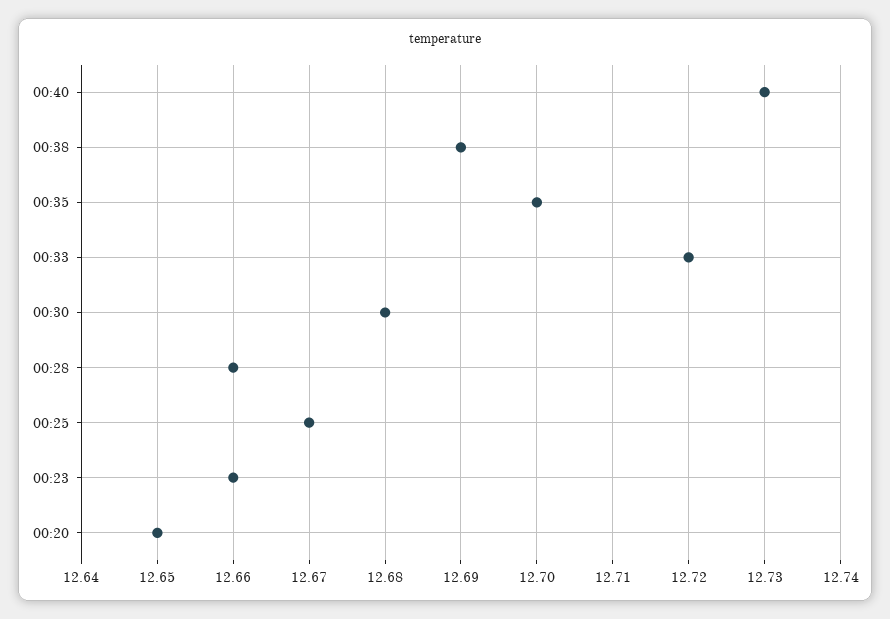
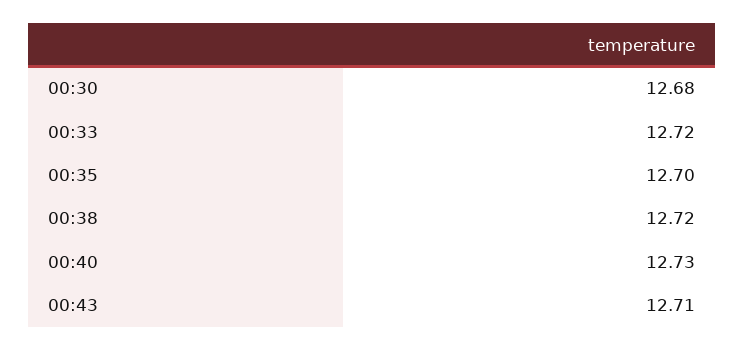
00:38: 12.69 -> 12.72
00:28: 12.66 -> none
00:25: 12.67 -> none
00:23: 12.66 -> none
00:20: 12.65 -> none
00:43: none -> 12.71

